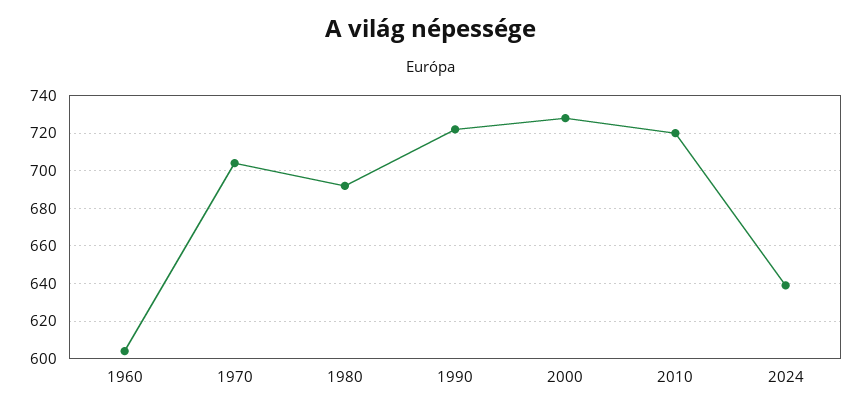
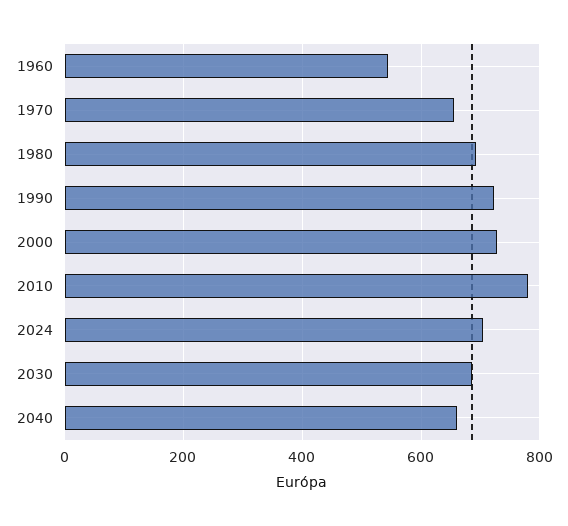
1960: 605 -> 540
1970: 705 -> 660
2010: 720 -> 780
2024: 640 -> 700
2030: none -> 680
2040: none -> 660

